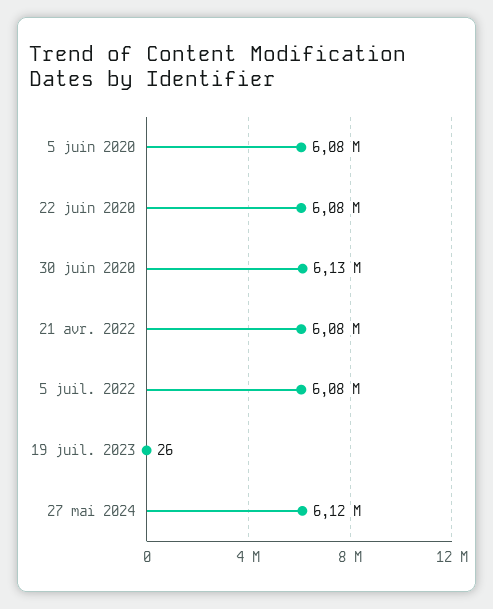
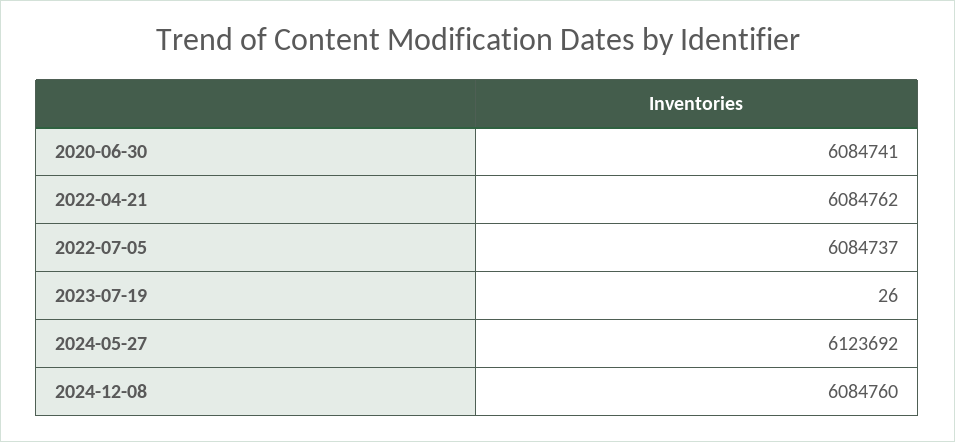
5 juin 2020: 6080000 -> none
22 juin 2020: 6080000 -> none
30 juin 2020: 6130000 -> 6084741
2024-12-08: none -> 6084760

